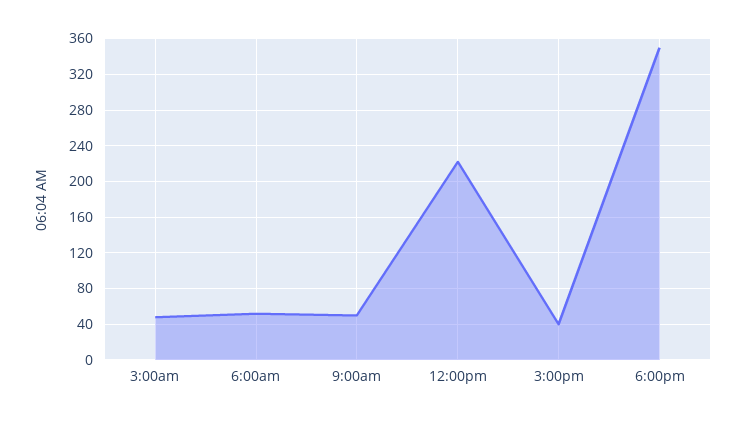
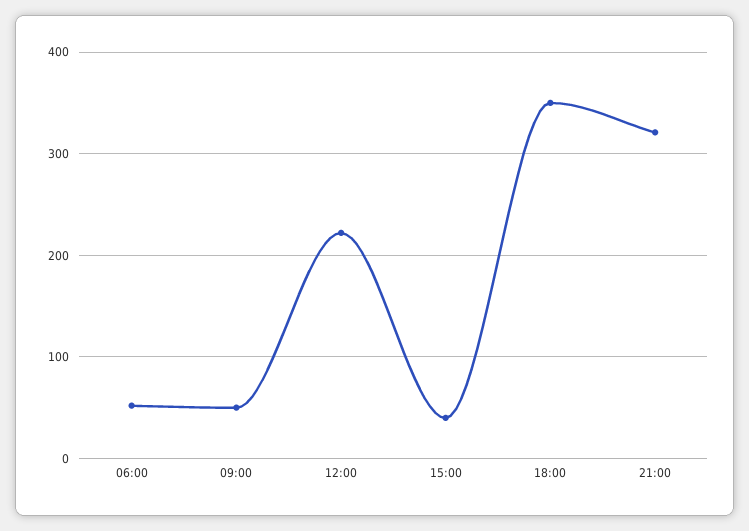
3:00am: 50 -> none
21:00: none -> 320

